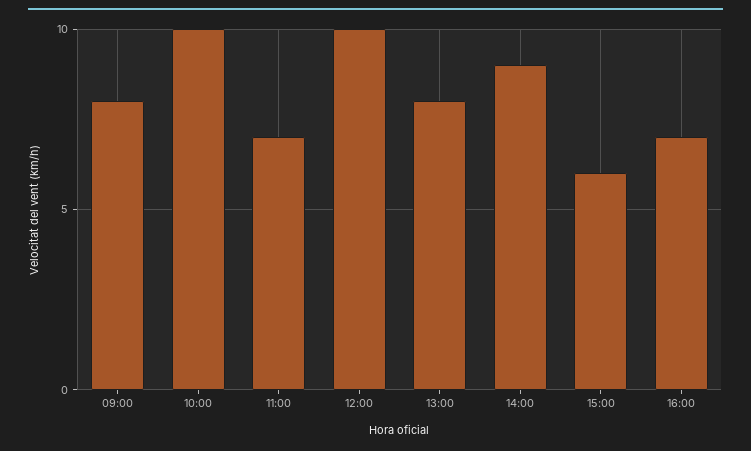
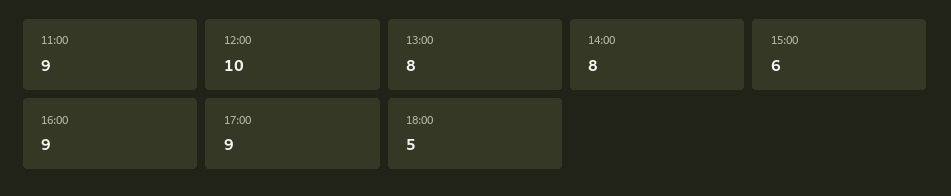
09:00: 8 -> none
10:00: 10 -> none
11:00: 7 -> 9
14:00: 9 -> 8
16:00: 7 -> 9
17:00: none -> 9
18:00: none -> 5

